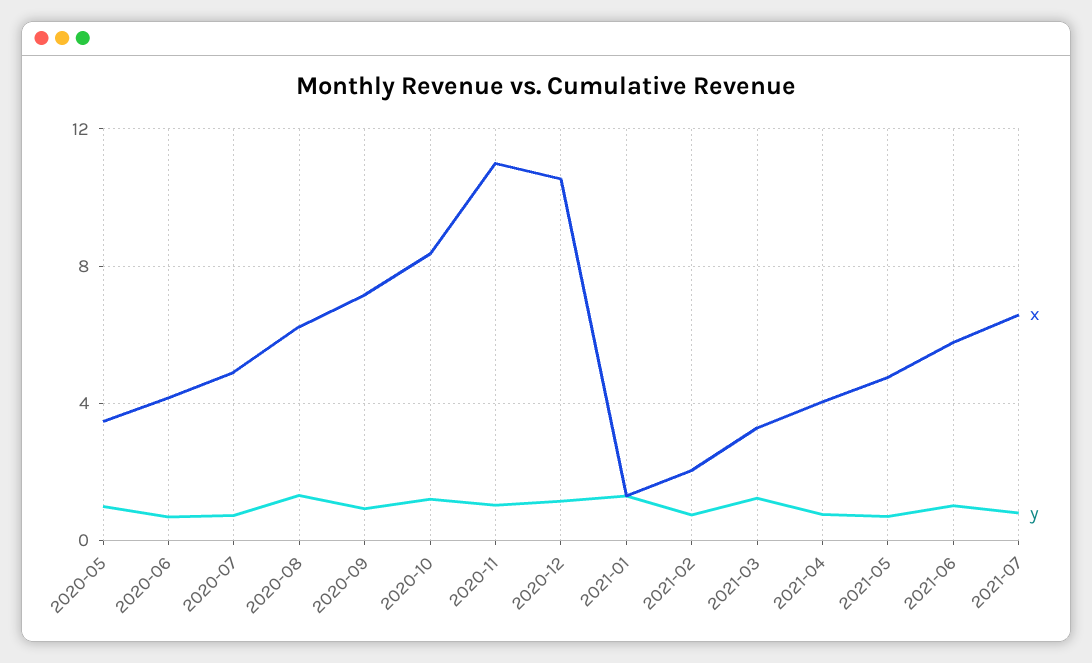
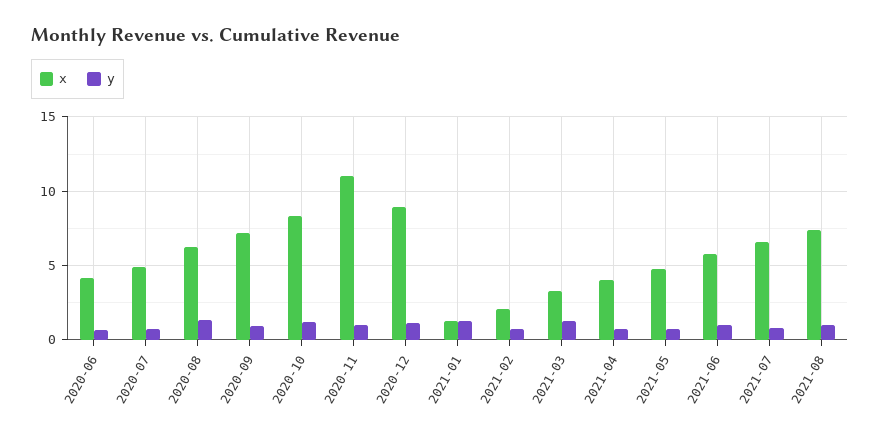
x, 2020-05: 3.5 -> none
y, 2020-05: 1 -> none
x, 2020-12: 10.5 -> 9
x, 2021-08: none -> 7.5
y, 2021-08: none -> 1

